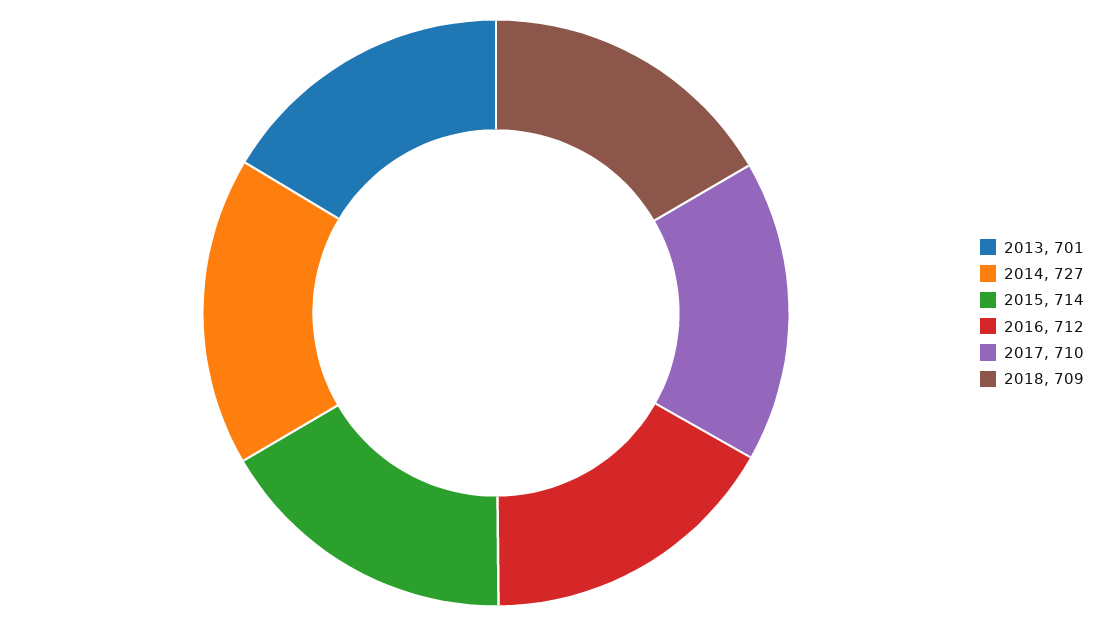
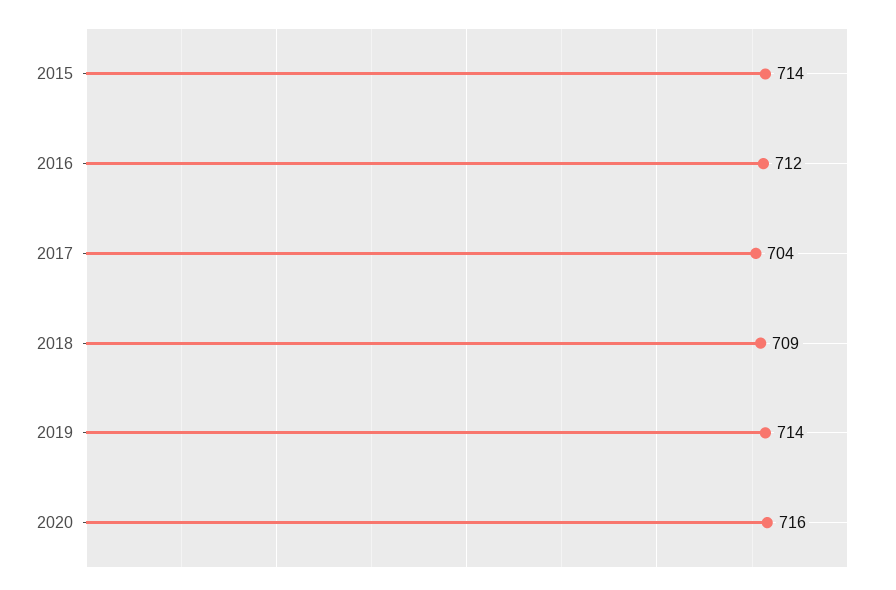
2013: 701 -> none
2014: 727 -> none
2017: 710 -> 704
2019: none -> 714
2020: none -> 716

